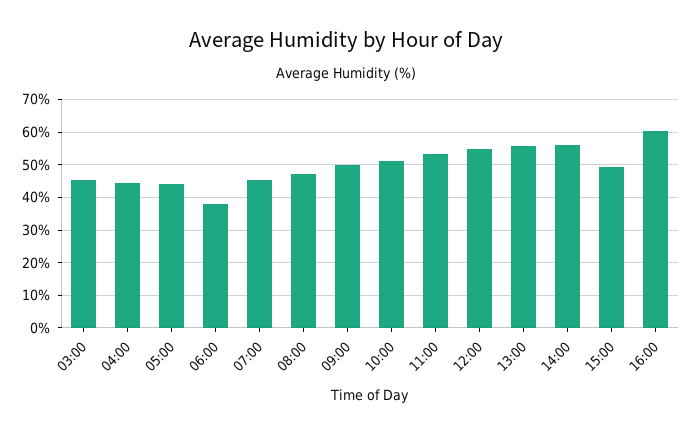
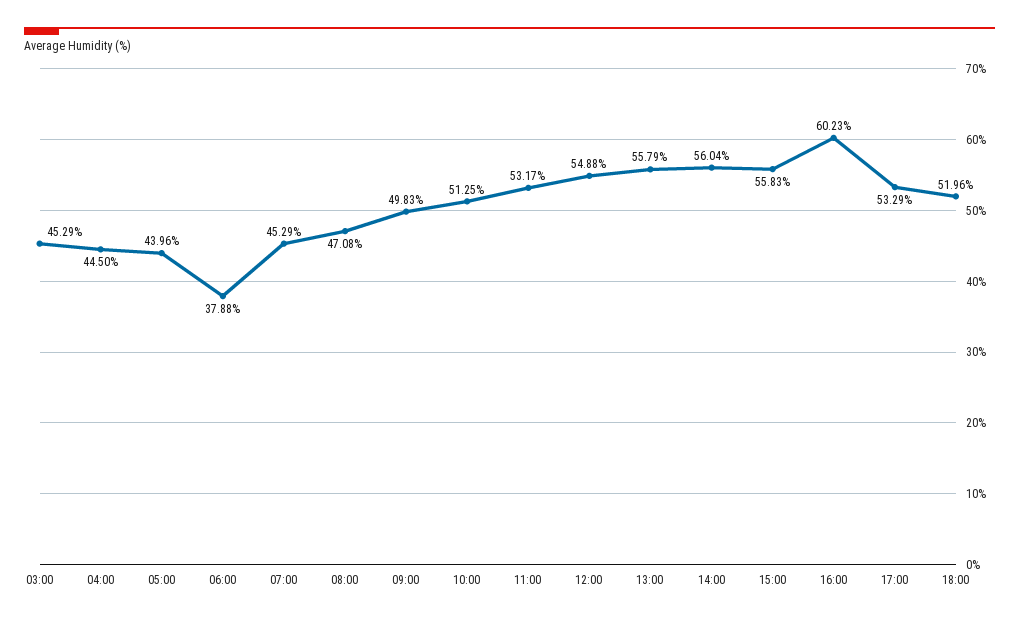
15:00: 50 -> 55.83
17:00: none -> 53.29
18:00: none -> 51.96

